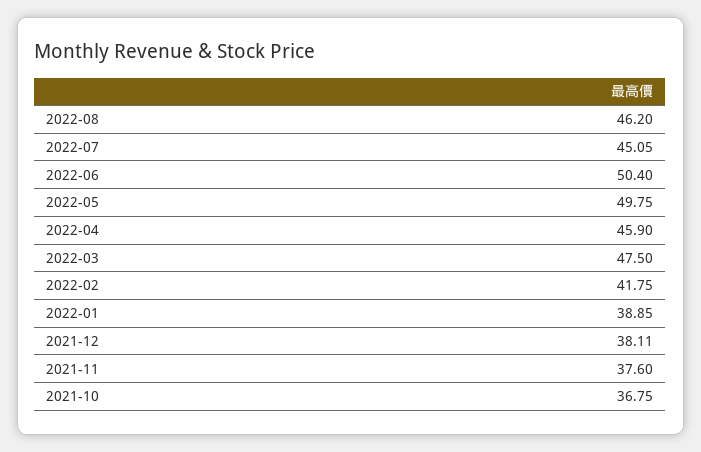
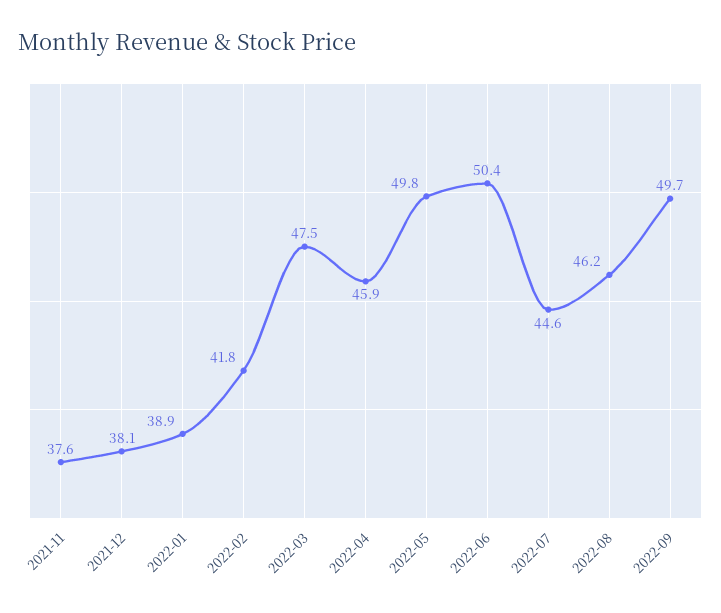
2022-07: 45.05 -> 44.6
2021-10: 36.75 -> none
2022-09: none -> 49.7

